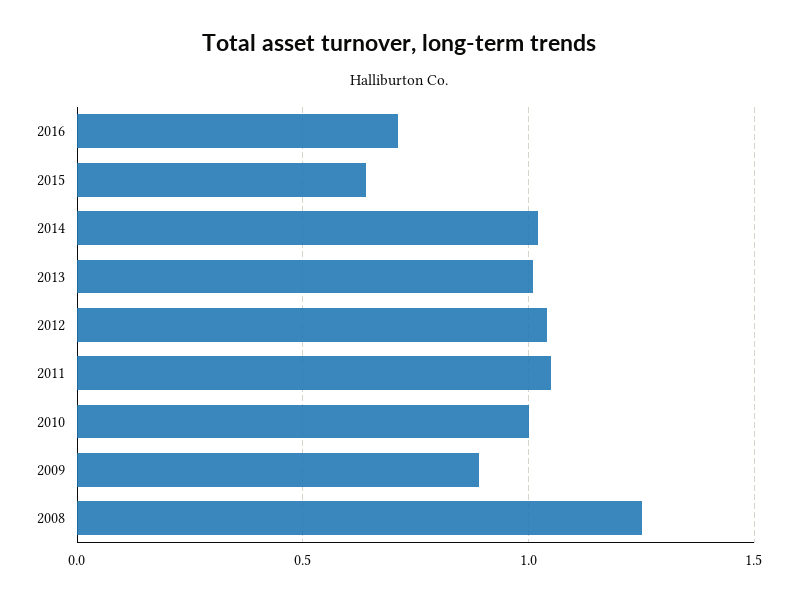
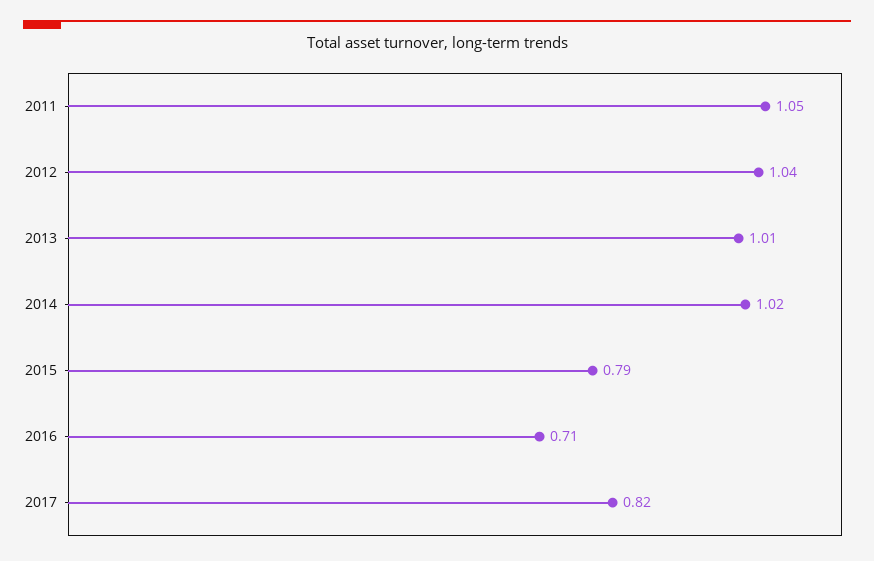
2015: 0.65 -> 0.79
2010: 1 -> none
2009: 0.9 -> none
2008: 1.25 -> none
2017: none -> 0.82

